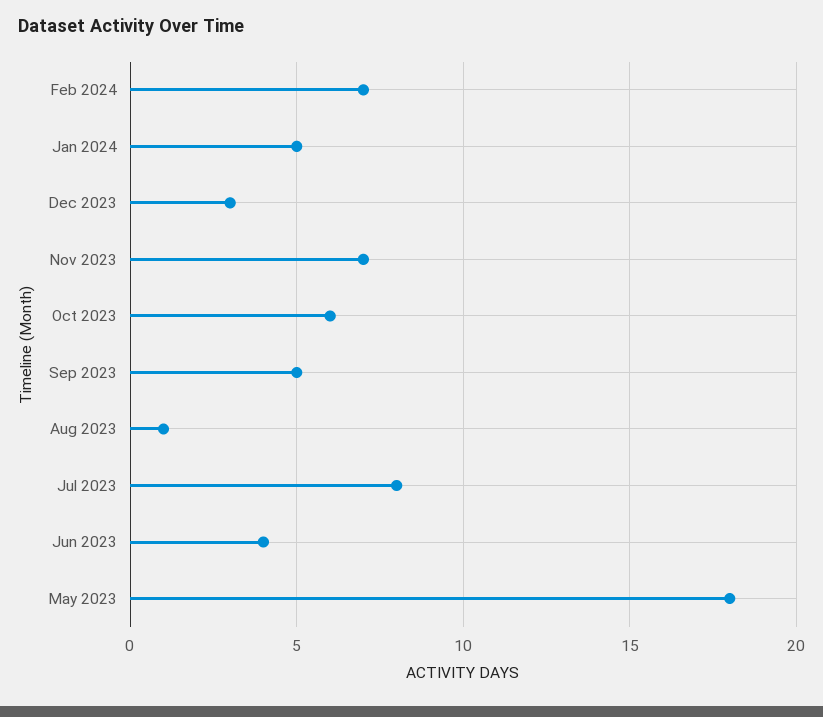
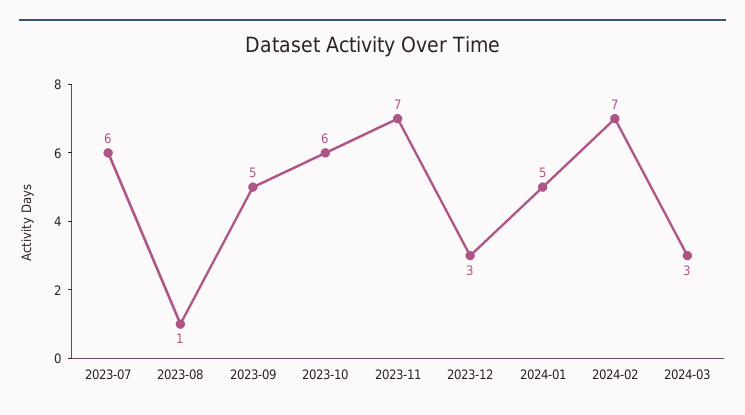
Jul 2023: 8 -> 6
Jun 2023: 4 -> none
May 2023: 18 -> none
2024-03: none -> 3

